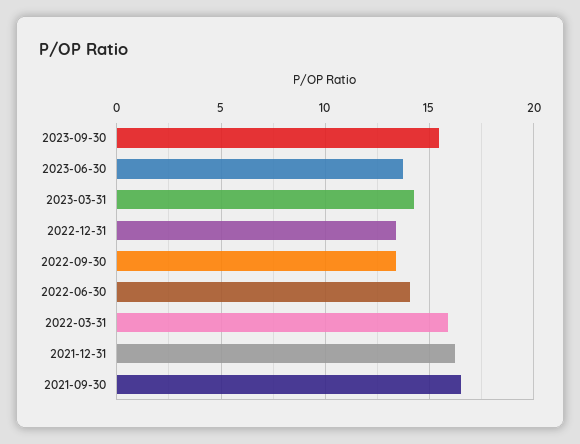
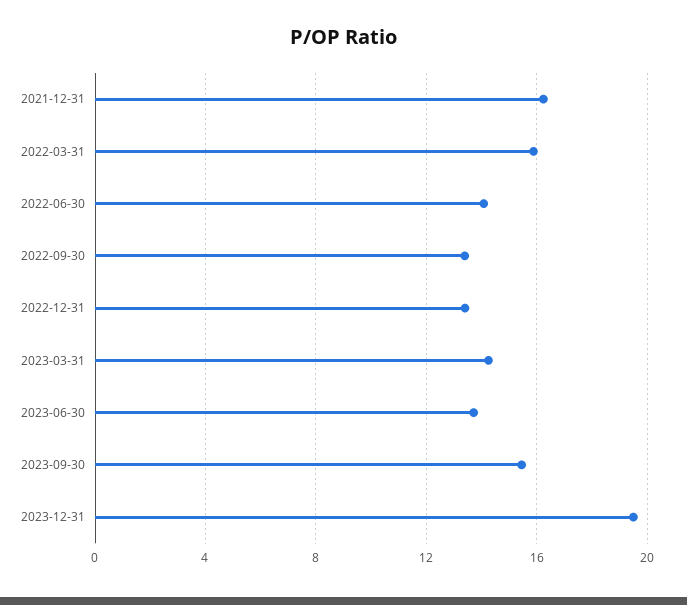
2021-09-30: 16.5 -> none
2023-12-31: none -> 19.5

